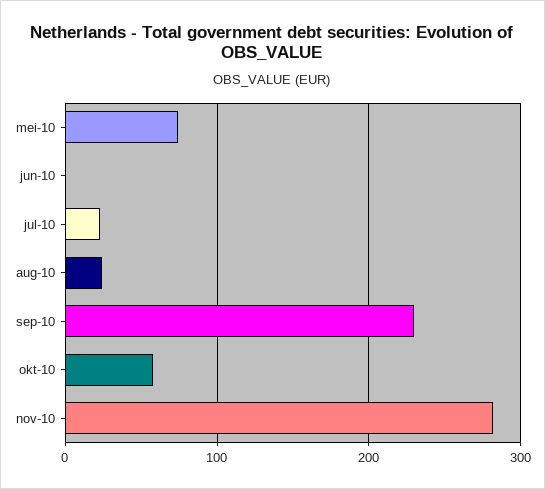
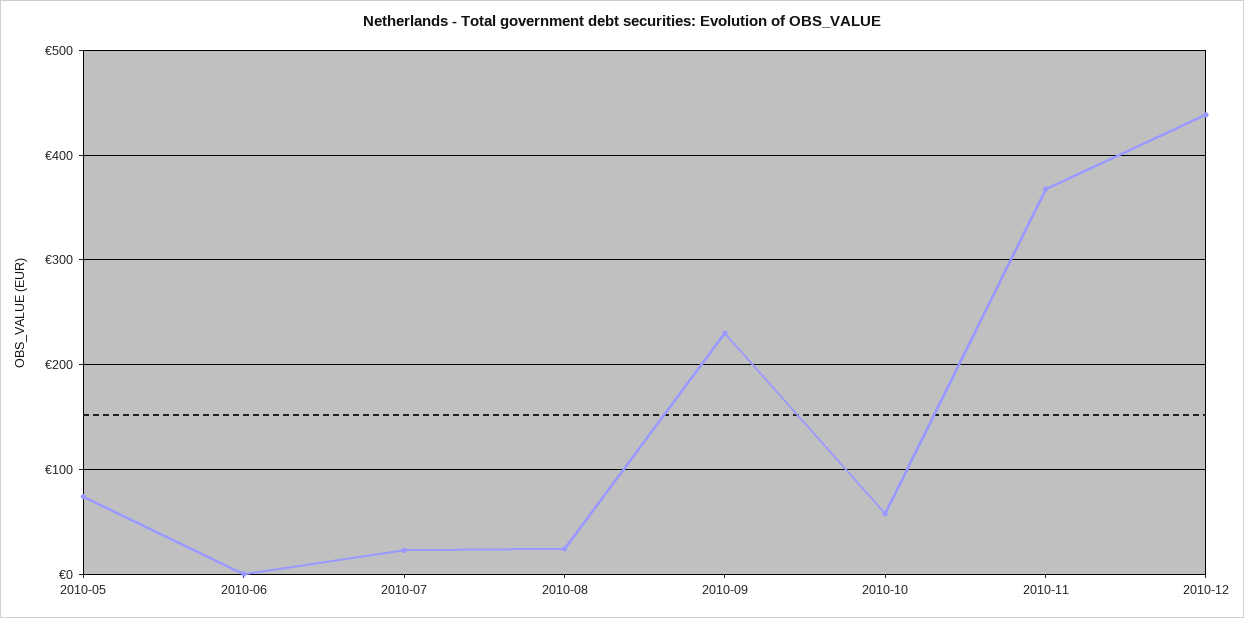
nov-10: 280 -> 370
2010-12: none -> 440

